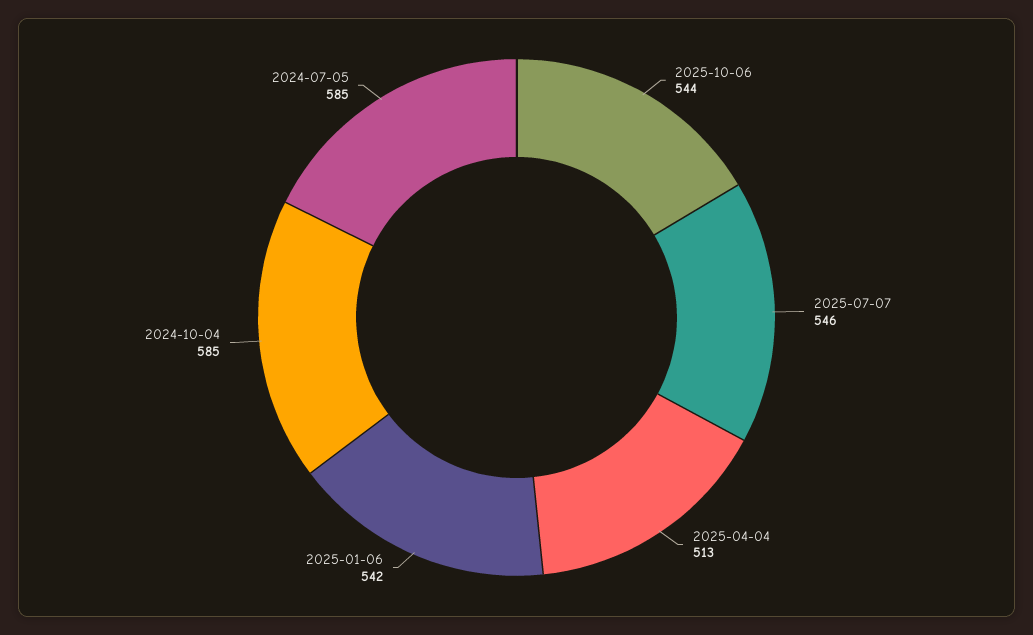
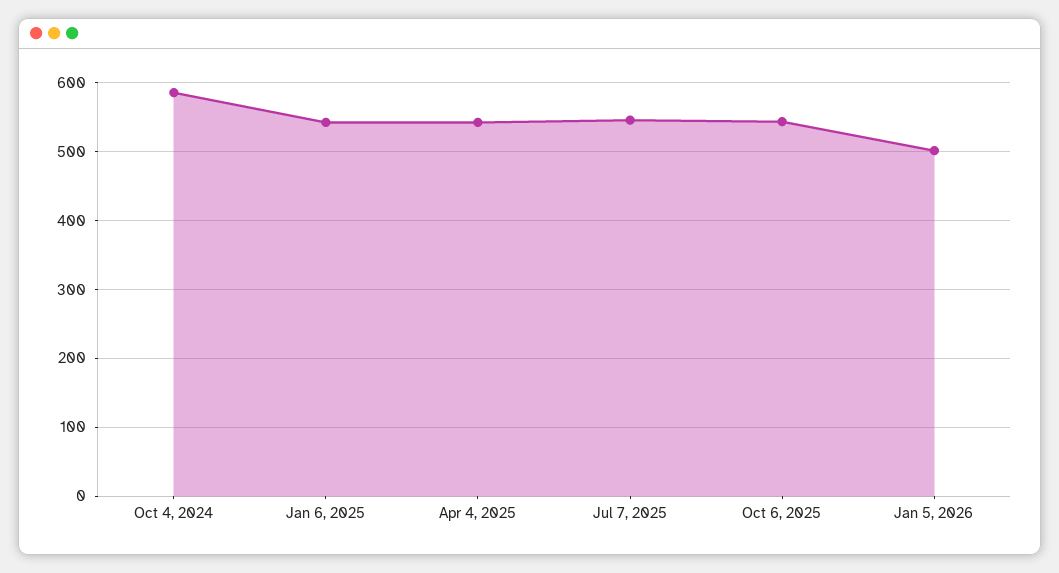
2025-04-04: 513 -> 540
2024-07-05: 585 -> none
Jan 5, 2026: none -> 500

